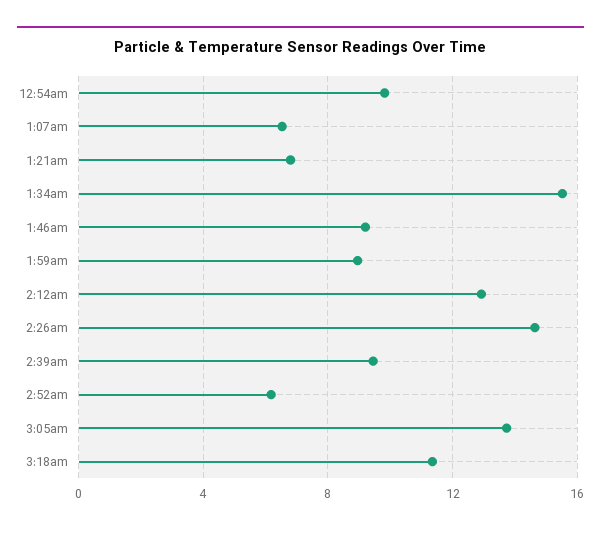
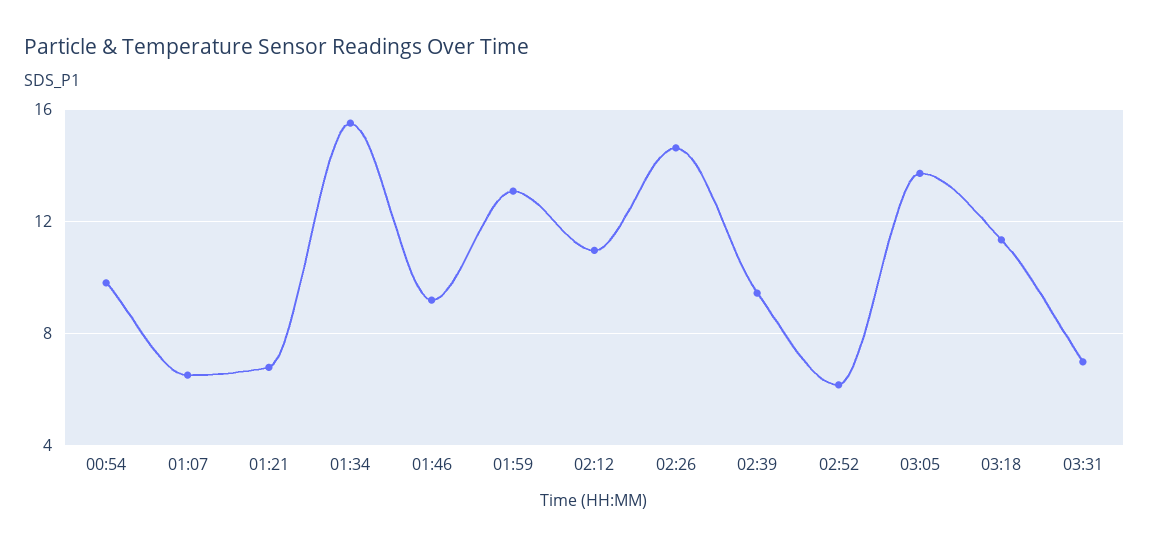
1:59am: 9 -> 13
2:12am: 13 -> 11
03:31: none -> 7

